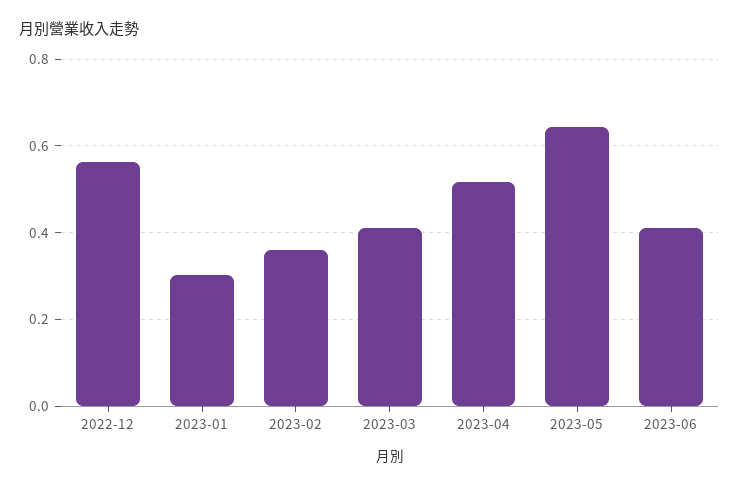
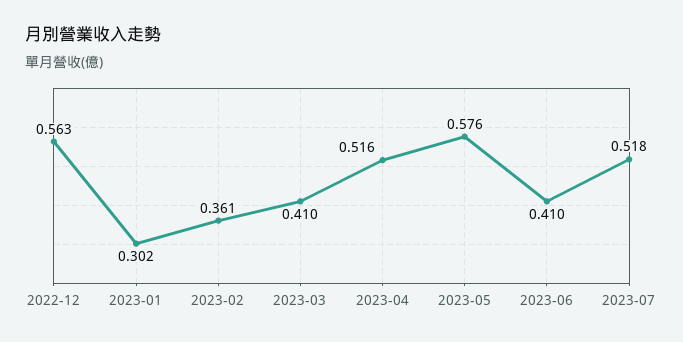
2023-05: 0.64 -> 0.576
2023-07: none -> 0.518

